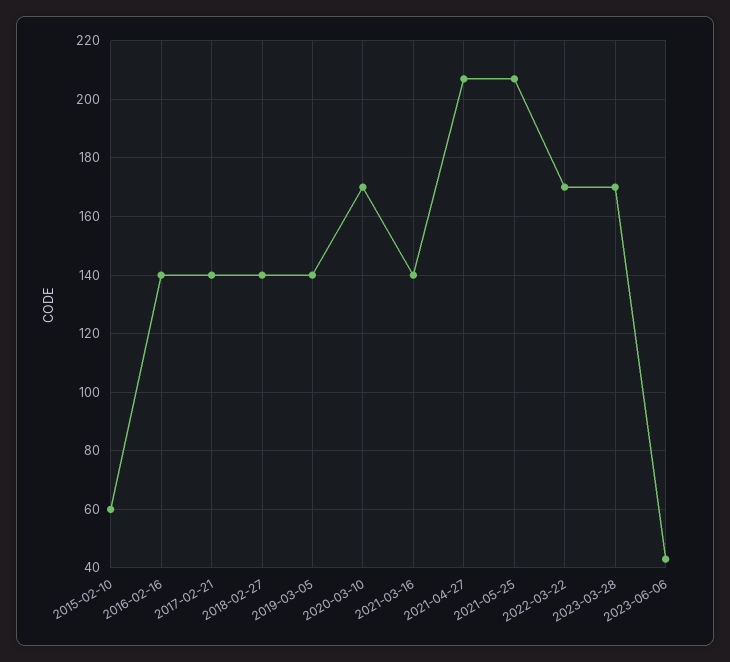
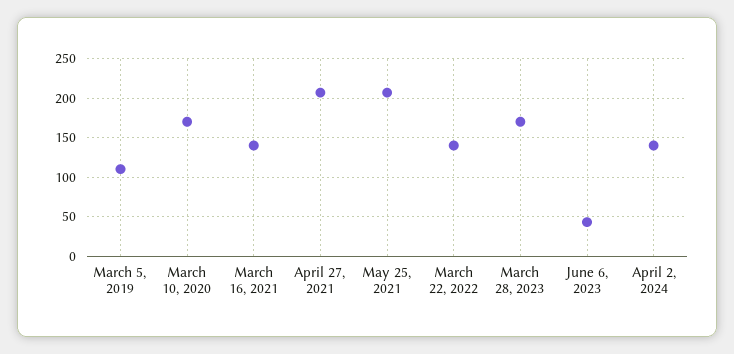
2015-02-10: 60 -> none
2016-02-16: 140 -> none
2017-02-21: 140 -> none
2018-02-27: 140 -> none
2019-03-05: 140 -> 110
2022-03-22: 170 -> 140
April 2, 2024: none -> 140

